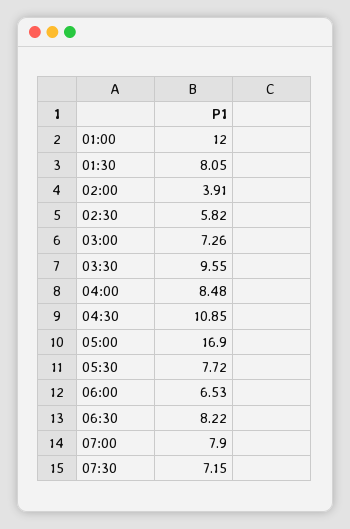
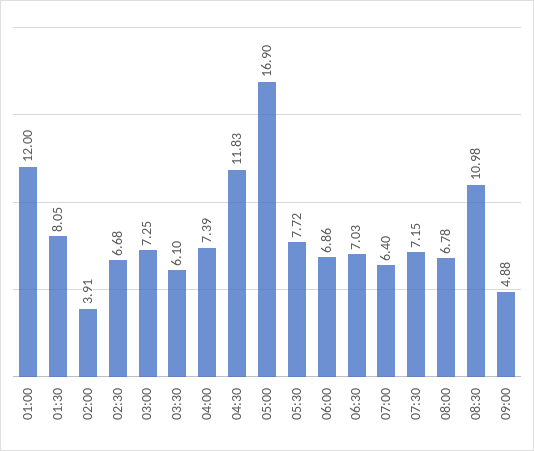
02:30: 5.82 -> 6.68
03:00: 7.26 -> 7.25
03:30: 9.55 -> 6.1
04:00: 8.48 -> 7.39
04:30: 10.85 -> 11.83
06:00: 6.53 -> 6.86
06:30: 8.22 -> 7.03
07:00: 7.9 -> 6.4
08:00: none -> 6.78
08:30: none -> 10.98
09:00: none -> 4.88

